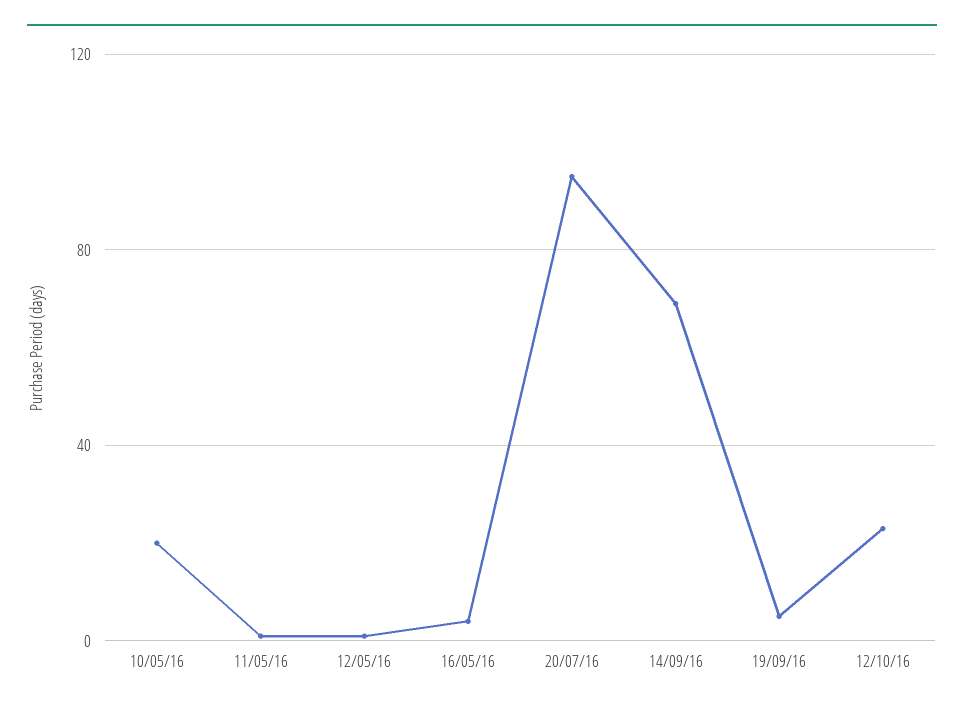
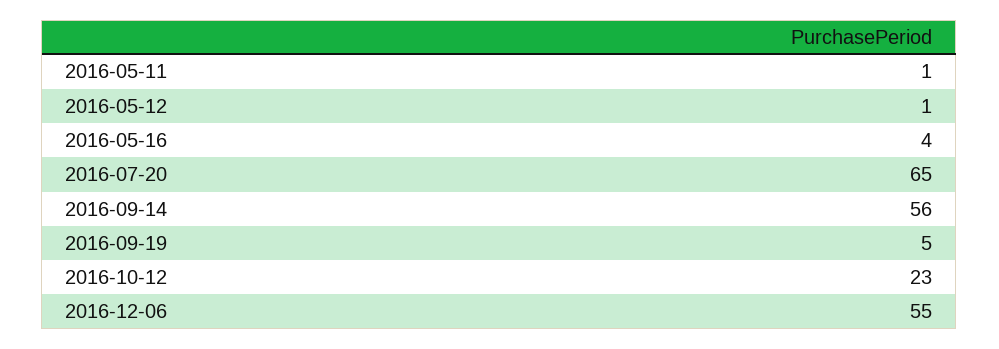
10/05/16: 20 -> none
20/07/16: 95 -> 65
14/09/16: 70 -> 56
2016-12-06: none -> 55

